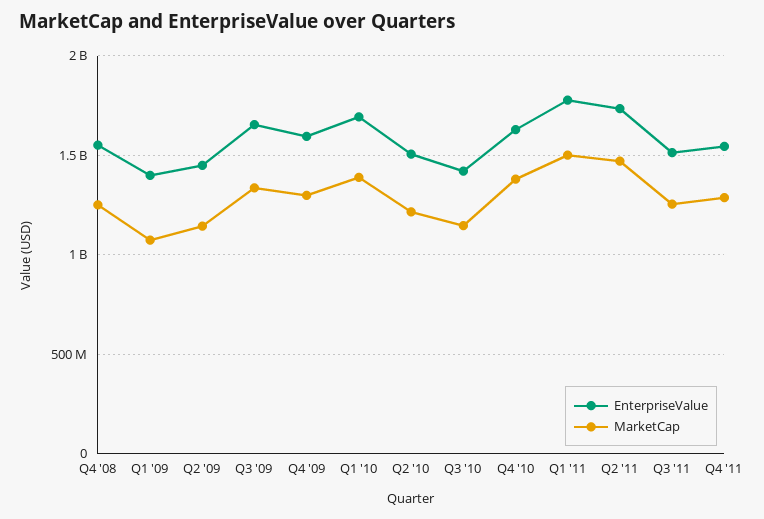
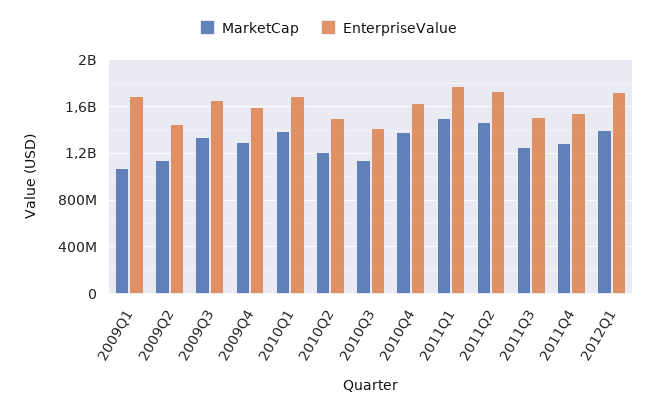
EnterpriseValue, Q4 '08: 1550000000 -> none
MarketCap, Q4 '08: 1250000000 -> none
EnterpriseValue, Q1 '09: 1400000000 -> 1700000000
MarketCap, 2012Q1: none -> 1400000000
EnterpriseValue, 2012Q1: none -> 1700000000

